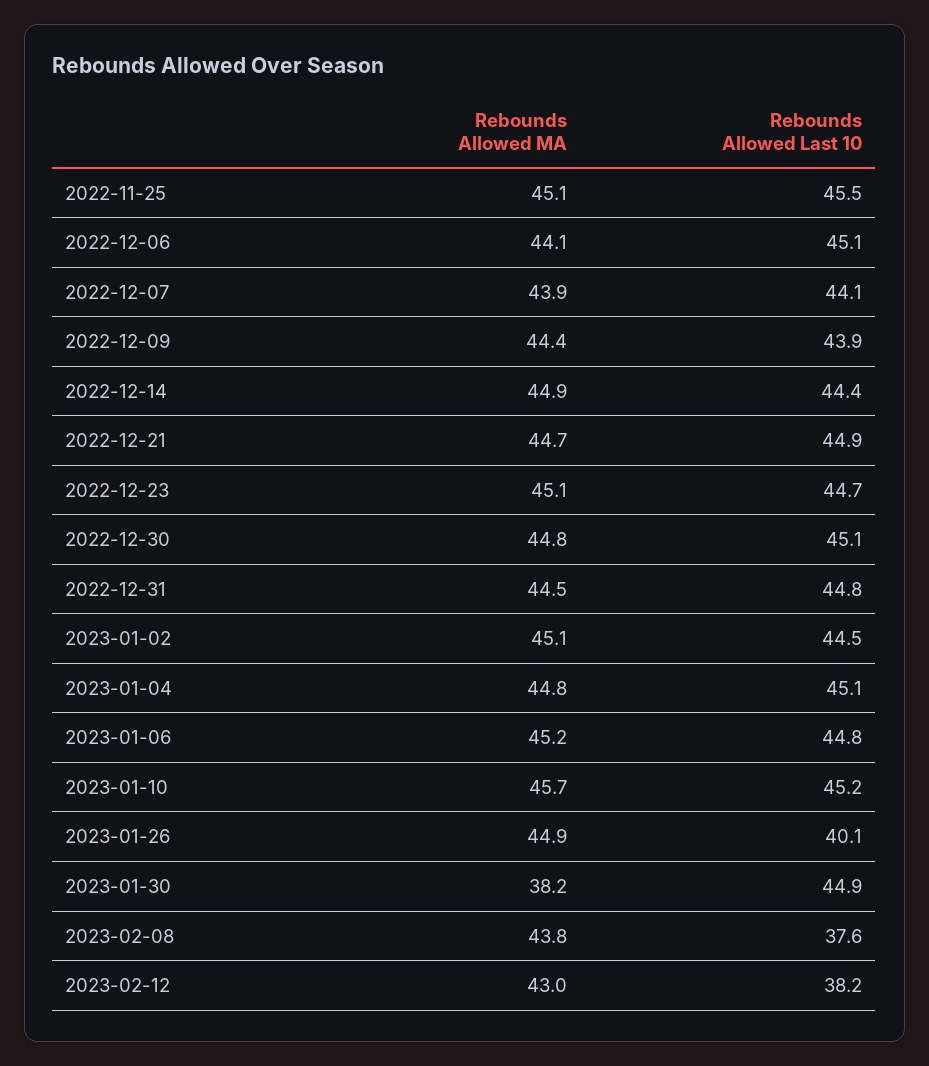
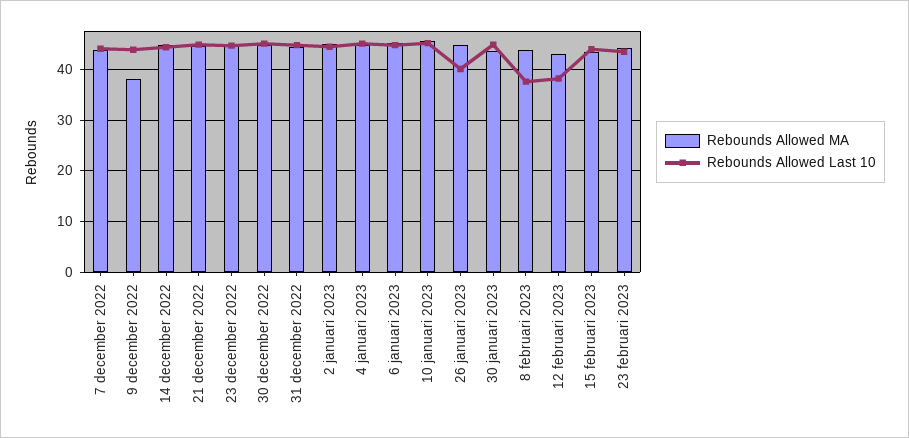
Rebounds Allowed MA, 2022-11-25: 45.1 -> none
Rebounds Allowed Last 10, 2022-11-25: 45.5 -> none
Rebounds Allowed MA, 2022-12-06: 44.1 -> none
Rebounds Allowed Last 10, 2022-12-06: 45.1 -> none
Rebounds Allowed MA, 2022-12-09: 44.4 -> 38
Rebounds Allowed MA, 2023-01-30: 38.2 -> 44
Rebounds Allowed MA, 15 februari 2023: none -> 44
Rebounds Allowed Last 10, 15 februari 2023: none -> 44
Rebounds Allowed MA, 23 februari 2023: none -> 44
Rebounds Allowed Last 10, 23 februari 2023: none -> 44

